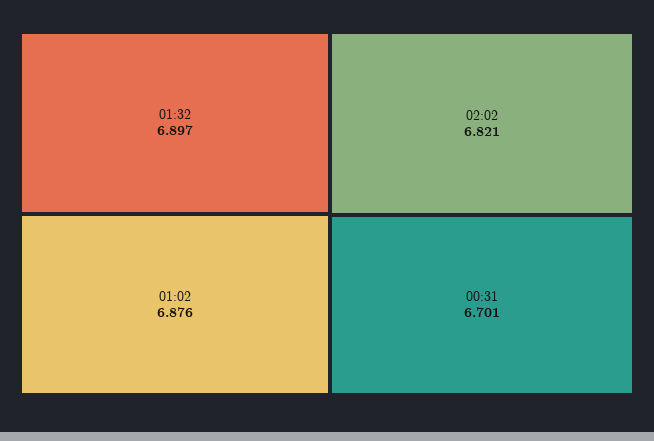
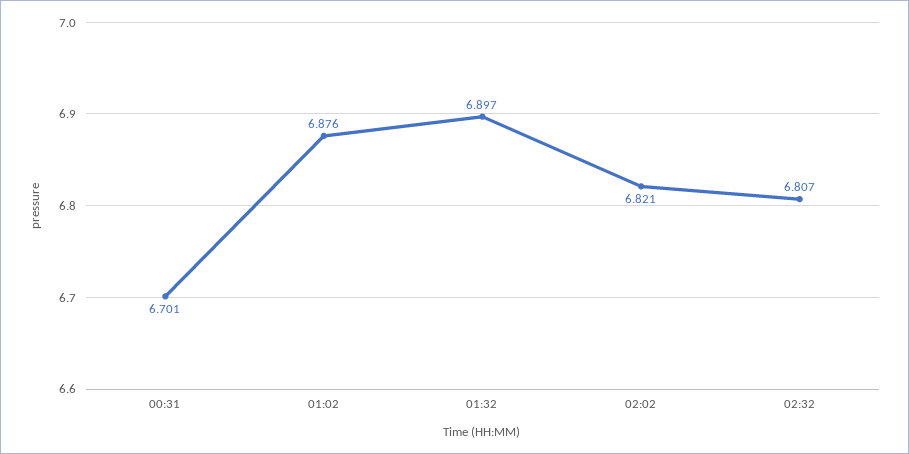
02:32: none -> 6.807

